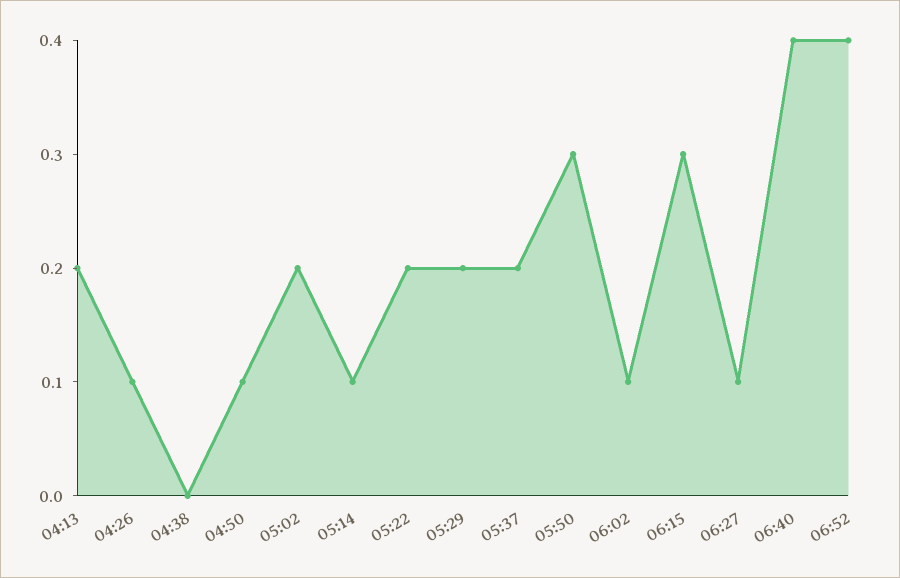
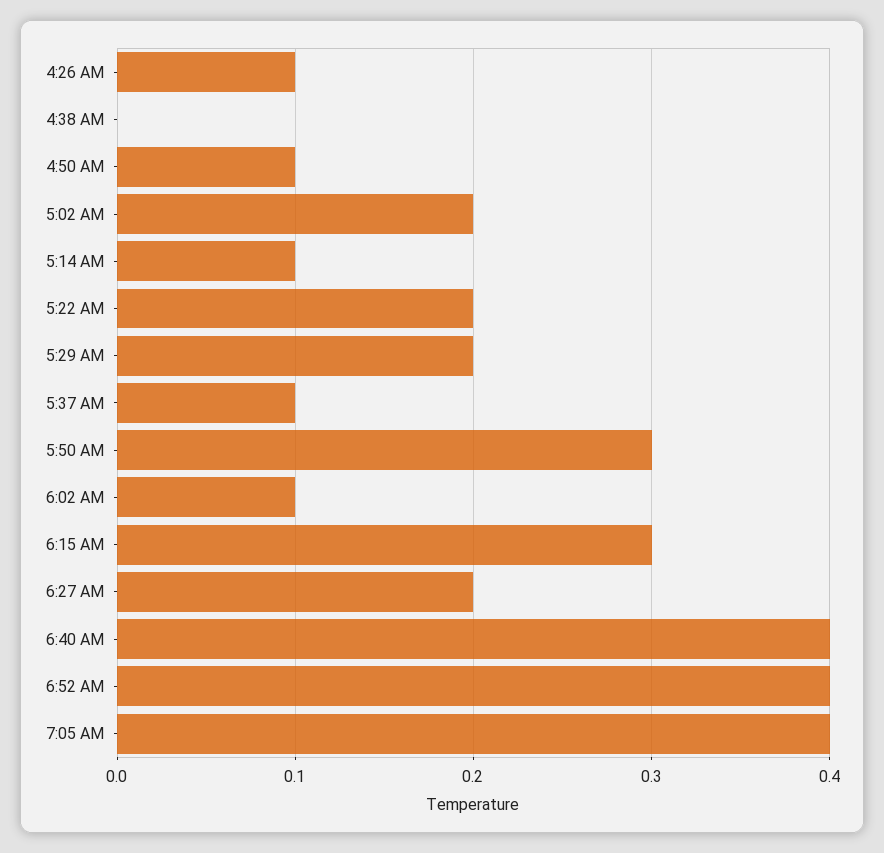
04:13: 0.2 -> none
05:37: 0.2 -> 0.1
06:27: 0.1 -> 0.2
7:05 AM: none -> 0.4

